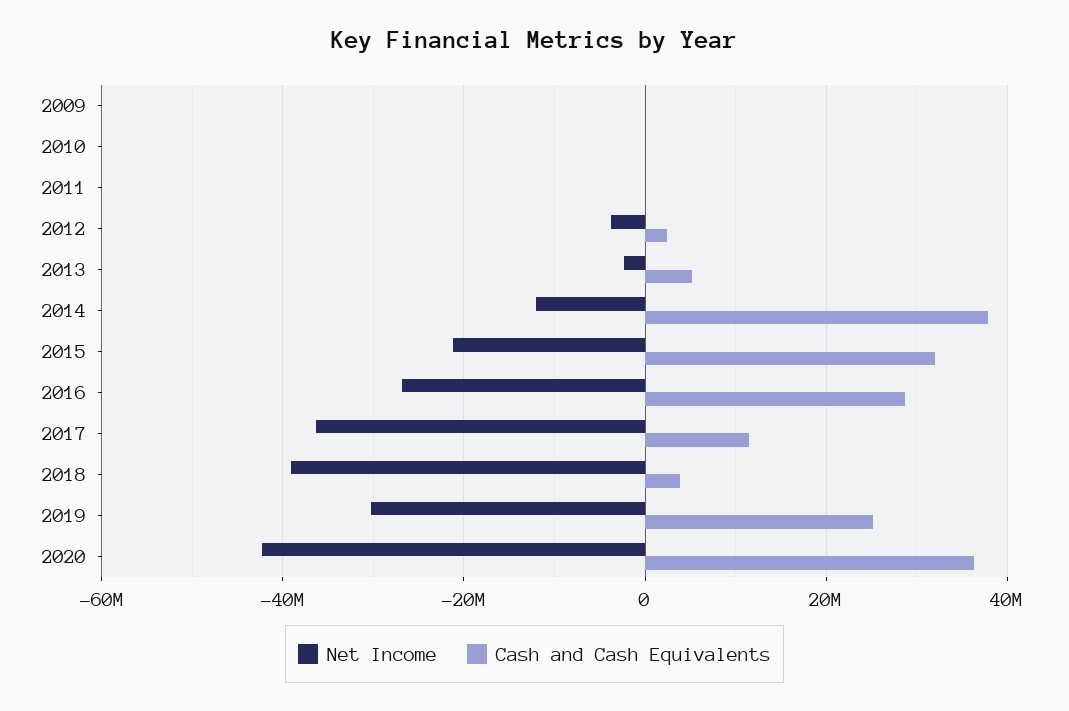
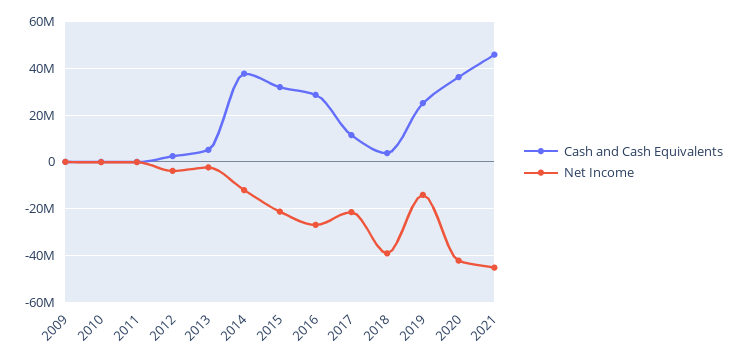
Net Income, 2017: -36000000 -> -20000000
Net Income, 2019: -30000000 -> -15000000
Cash and Cash Equivalents, 2021: none -> 45000000
Net Income, 2021: none -> -45000000

